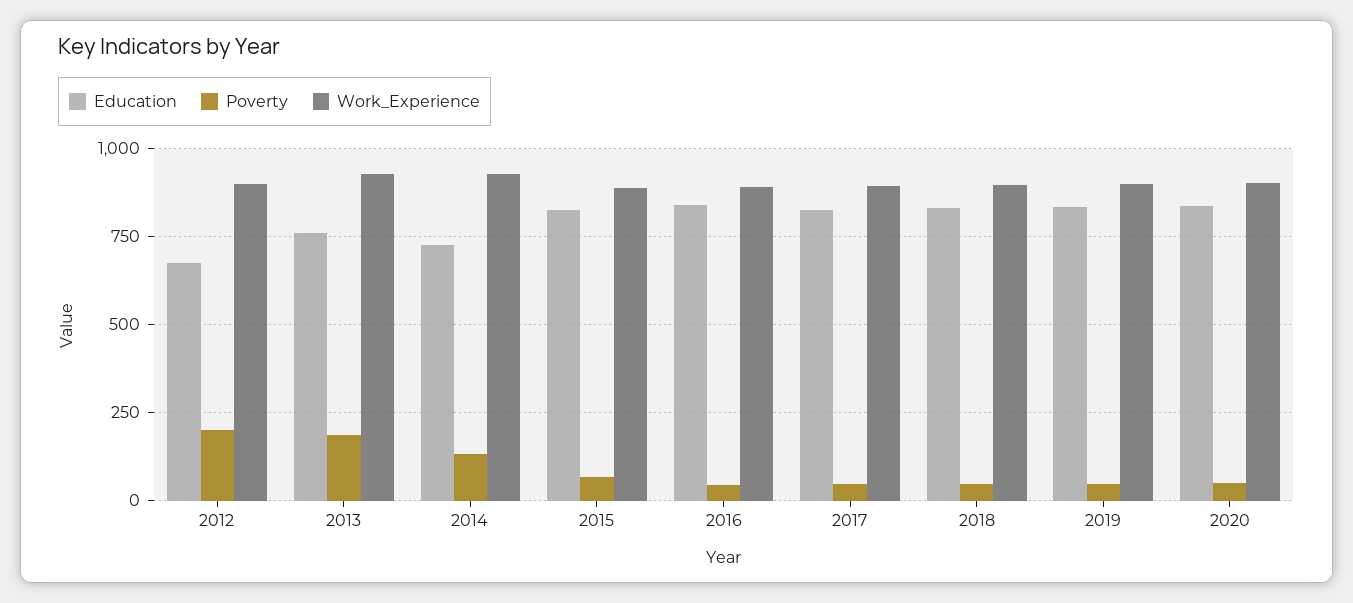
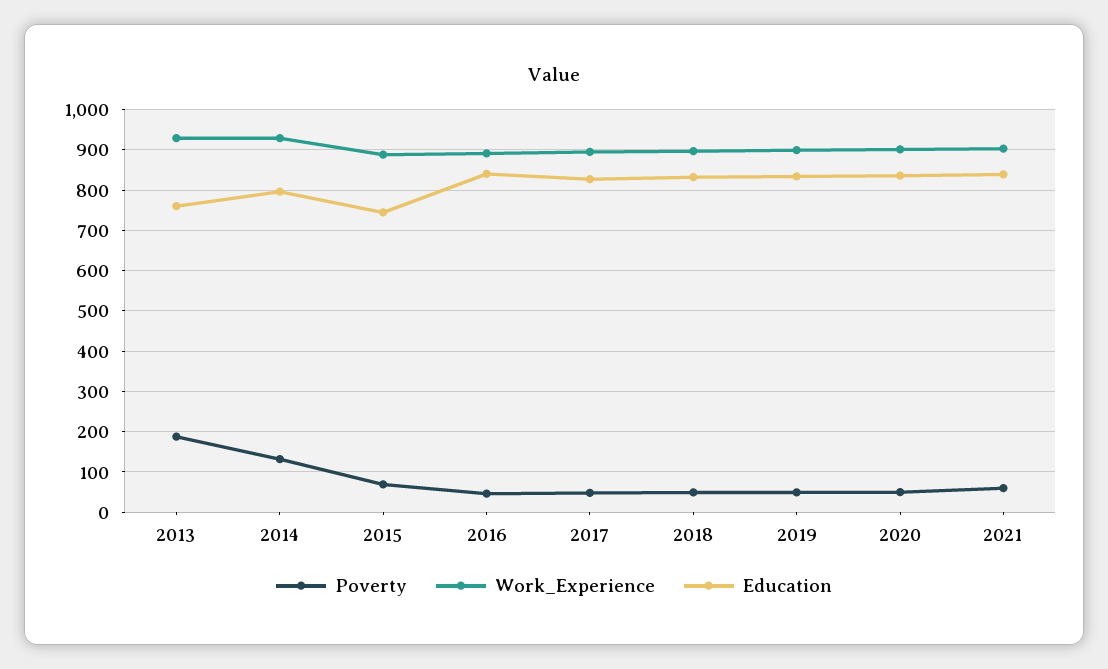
Education, 2012: 675 -> none
Poverty, 2012: 200 -> none
Work_Experience, 2012: 900 -> none
Education, 2014: 725 -> 800
Education, 2015: 825 -> 740
Poverty, 2021: none -> 60
Work_Experience, 2021: none -> 900
Education, 2021: none -> 840

